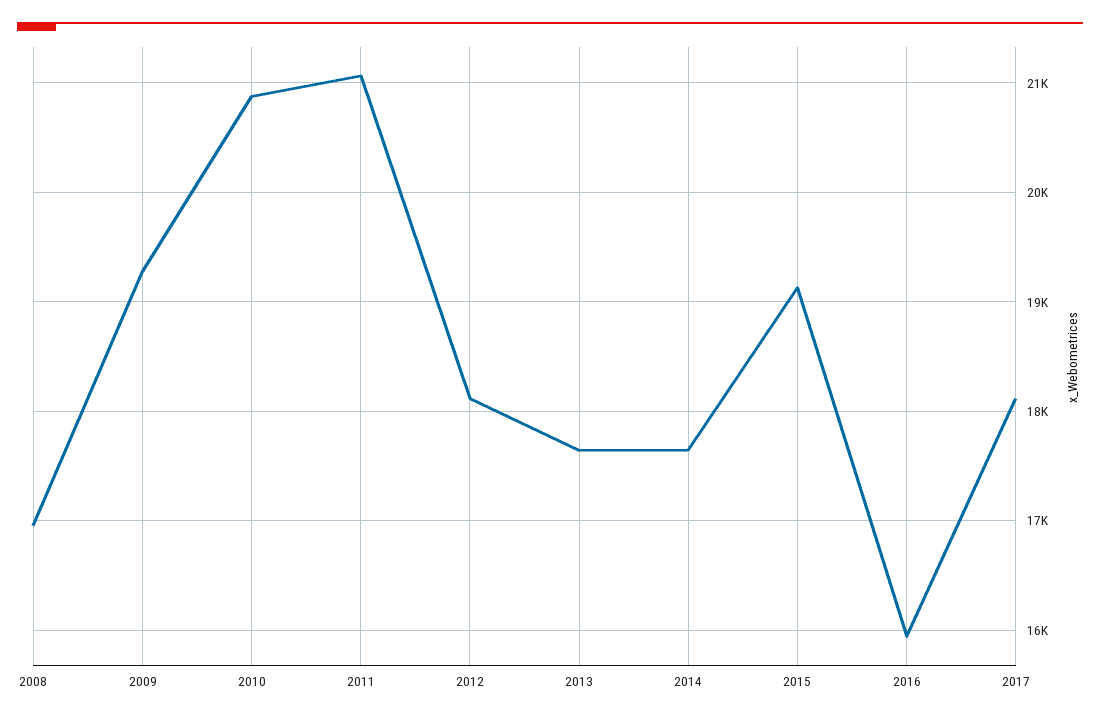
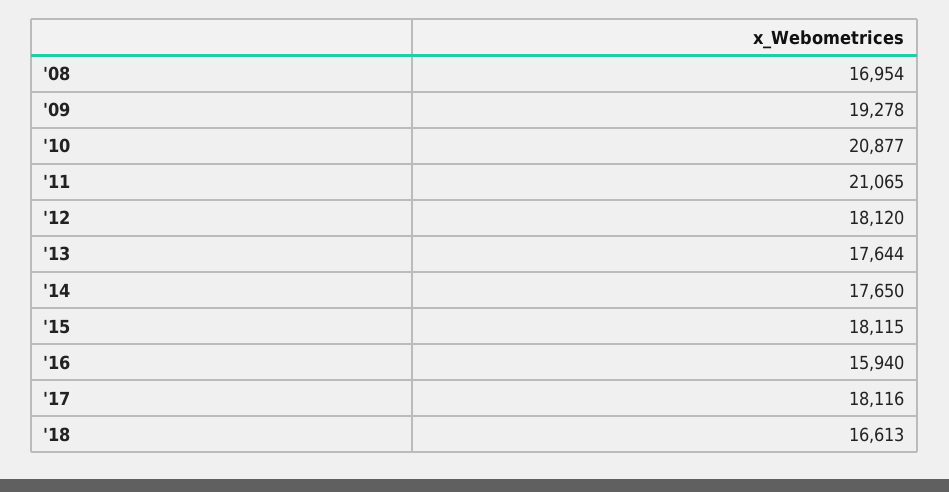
2015: 19100 -> 18115
'18: none -> 16613

